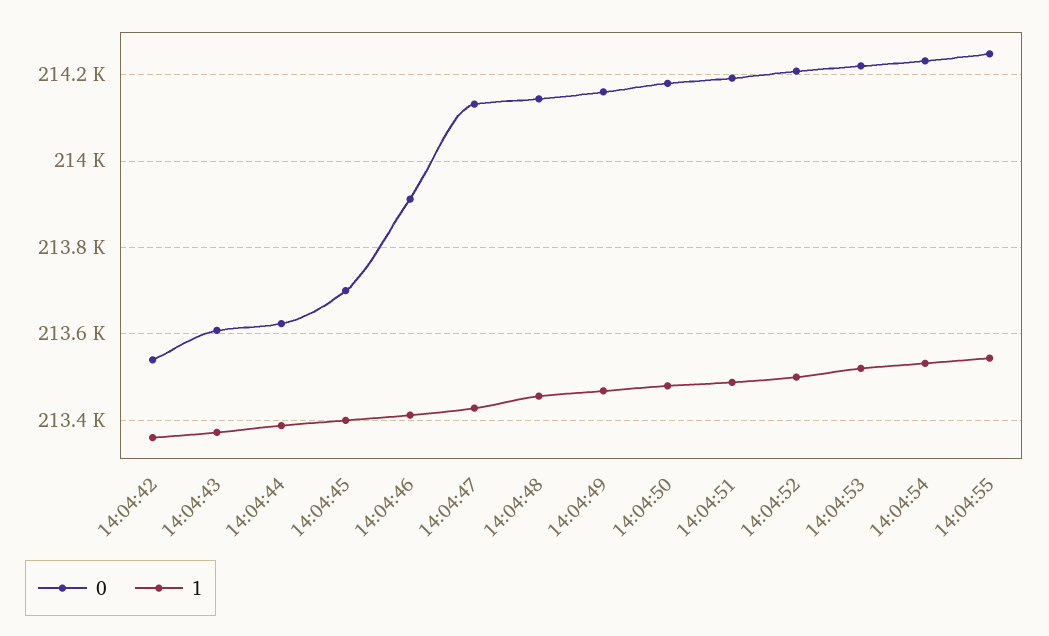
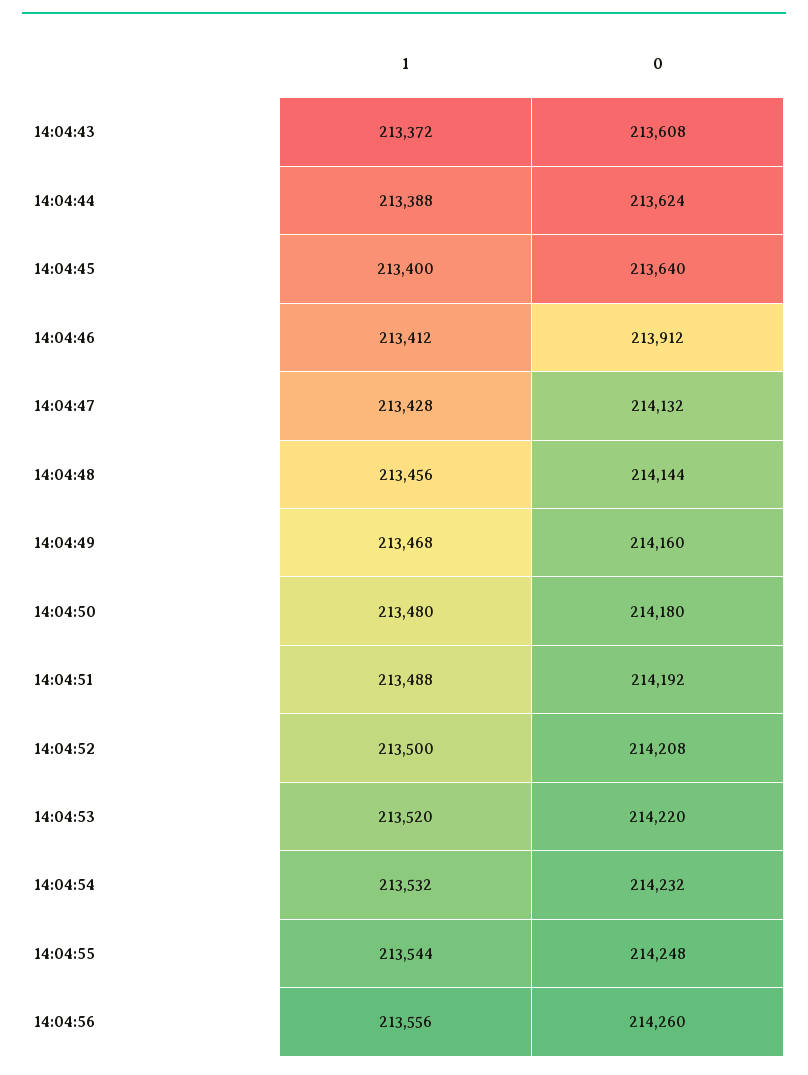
0, 14:04:42: 213540 -> none
1, 14:04:42: 213360 -> none
0, 14:04:45: 213700 -> 213640
1, 14:04:56: none -> 213556
0, 14:04:56: none -> 214260

